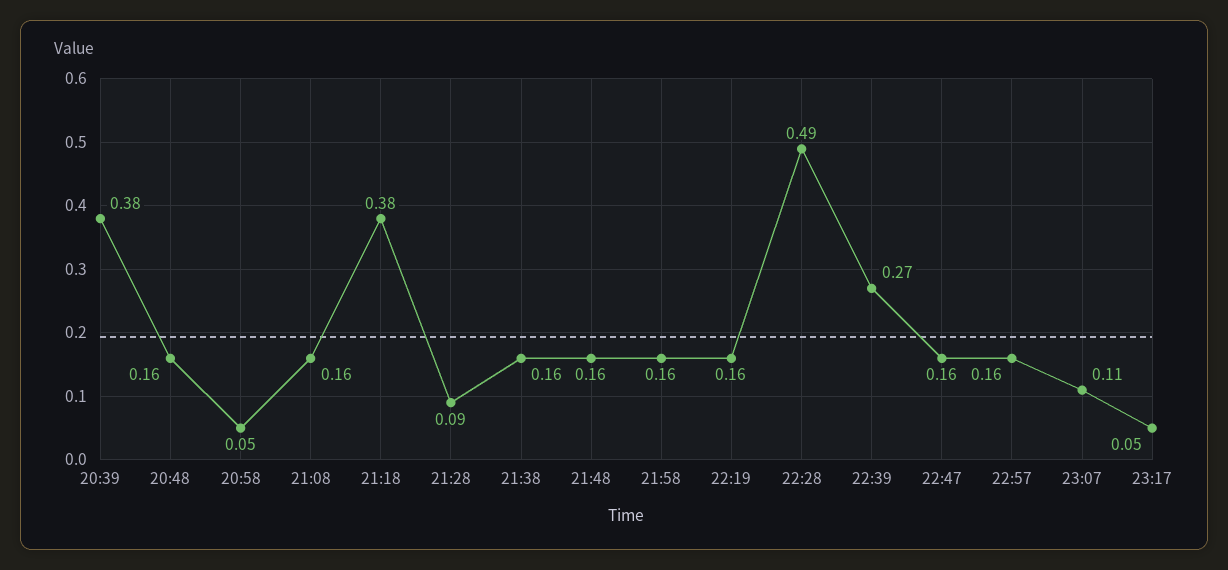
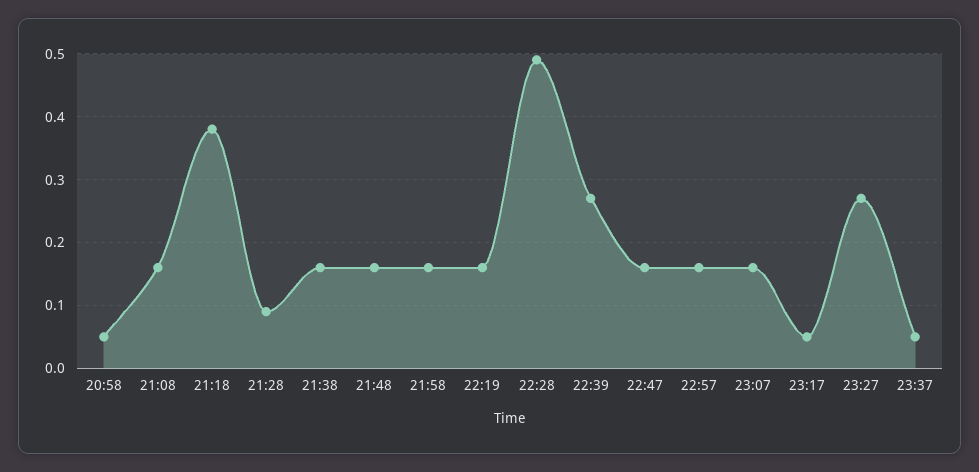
20:39: 0.38 -> none
20:48: 0.16 -> none
23:07: 0.11 -> 0.16
23:27: none -> 0.27
23:37: none -> 0.05

